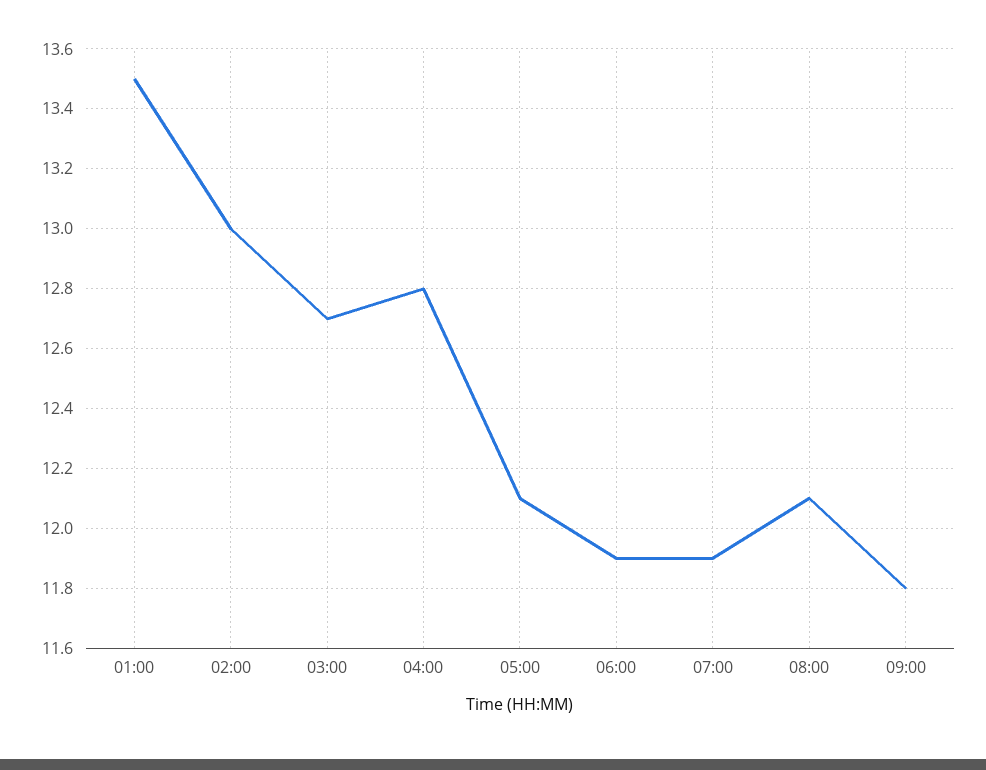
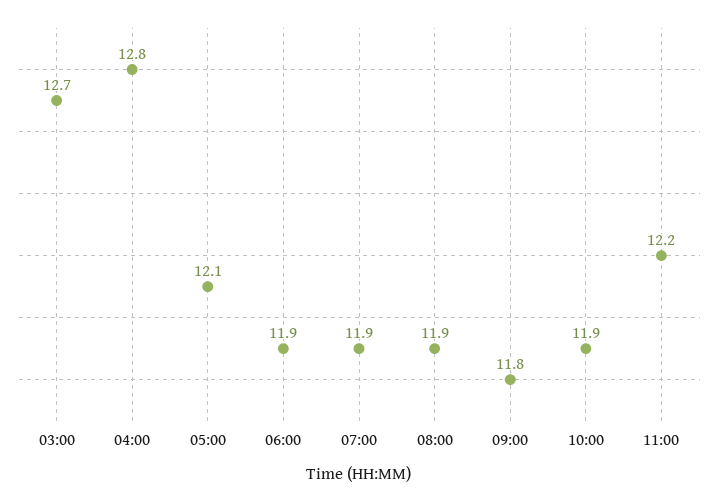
01:00: 13.5 -> none
02:00: 13 -> none
08:00: 12.1 -> 11.9
10:00: none -> 11.9
11:00: none -> 12.2

